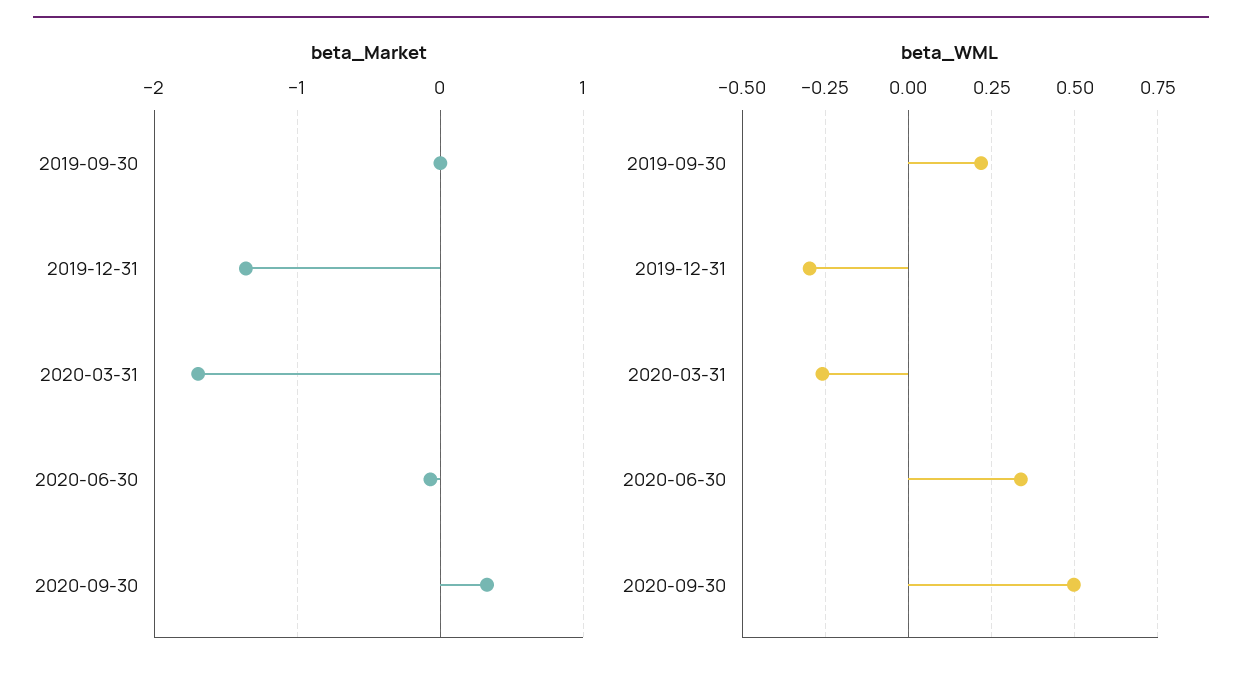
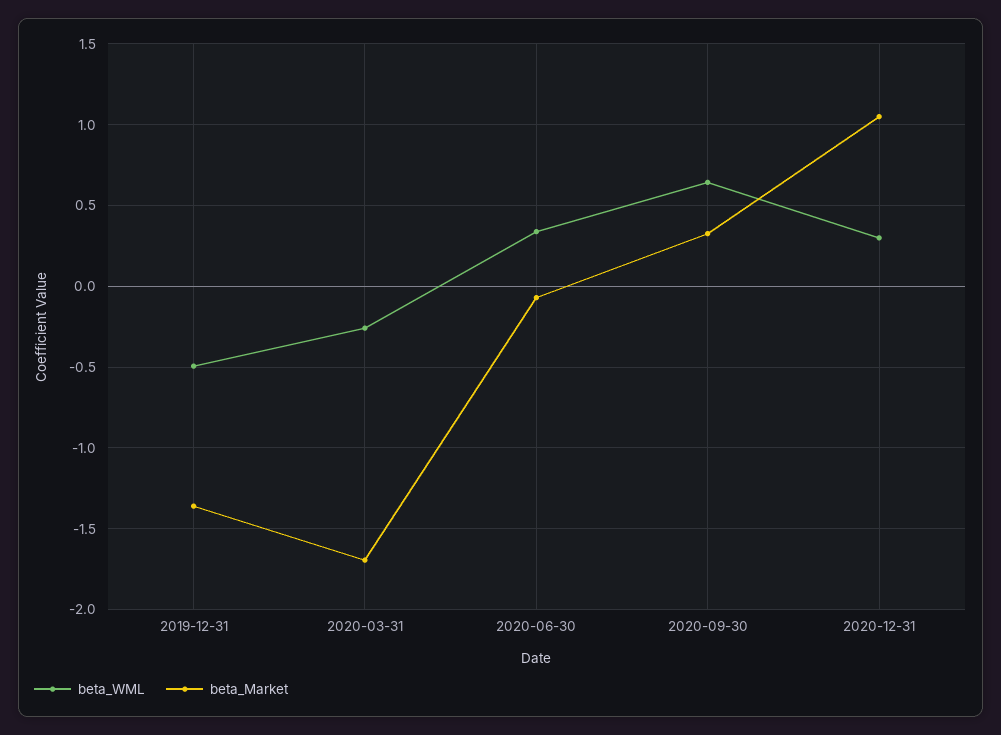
beta_Market, 2019-09-30: 0 -> none
beta_WML, 2019-09-30: 0.225 -> none
beta_WML, 2019-12-31: -0.3 -> -0.5
beta_WML, 2020-09-30: 0.5 -> 0.65
beta_WML, 2020-12-31: none -> 0.3
beta_Market, 2020-12-31: none -> 1.05

